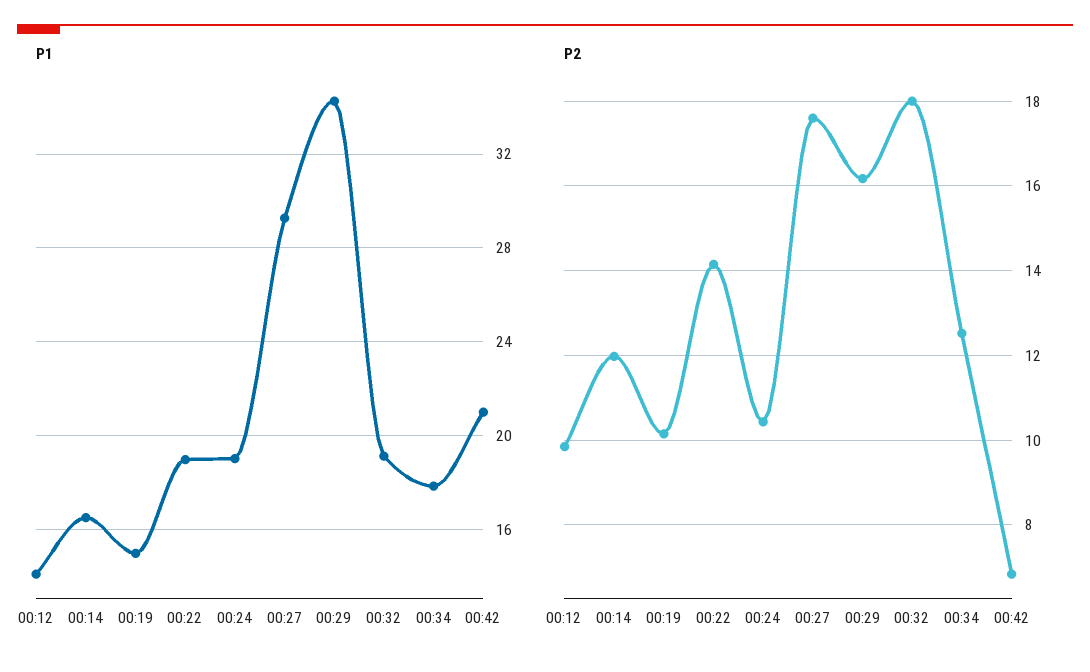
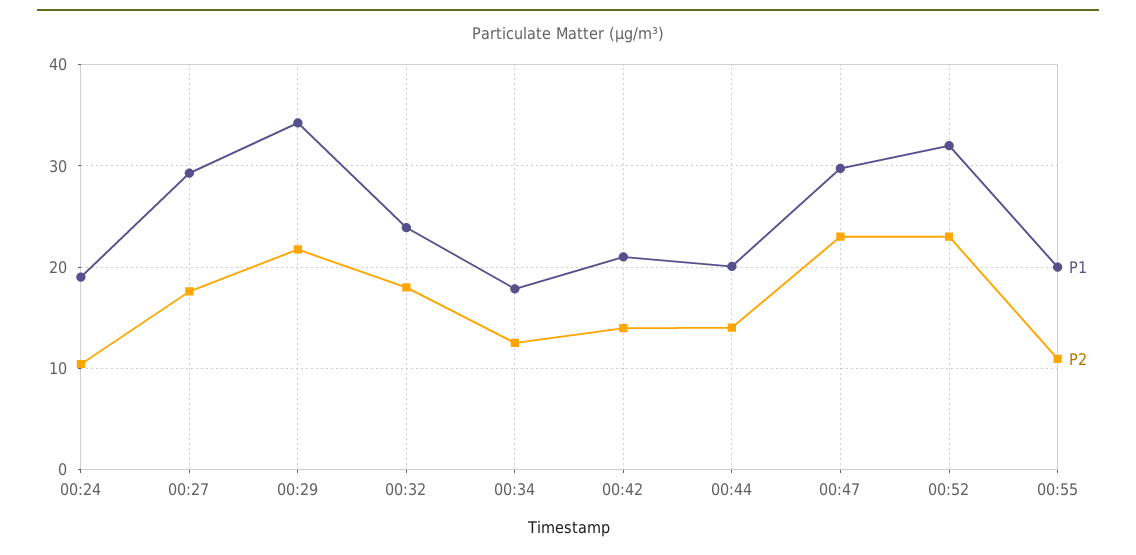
P1, 00:12: 14 -> none
P1, 00:14: 16.5 -> none
P1, 00:19: 15 -> none
P1, 00:22: 19 -> none
P1, 00:32: 19 -> 24
P2, 00:12: 9.8 -> none
P2, 00:14: 12 -> none
P2, 00:19: 10.2 -> none
P2, 00:22: 14.2 -> none
P2, 00:29: 16.2 -> 22
P2, 00:42: 6.8 -> 14
P1, 00:44: none -> 20
P2, 00:44: none -> 14
P1, 00:47: none -> 30
P2, 00:47: none -> 23
P1, 00:52: none -> 32
P2, 00:52: none -> 23
P1, 00:55: none -> 20
P2, 00:55: none -> 11

